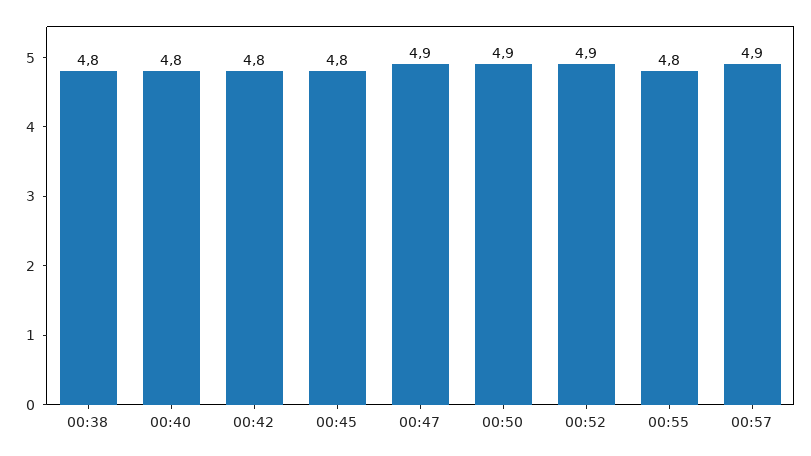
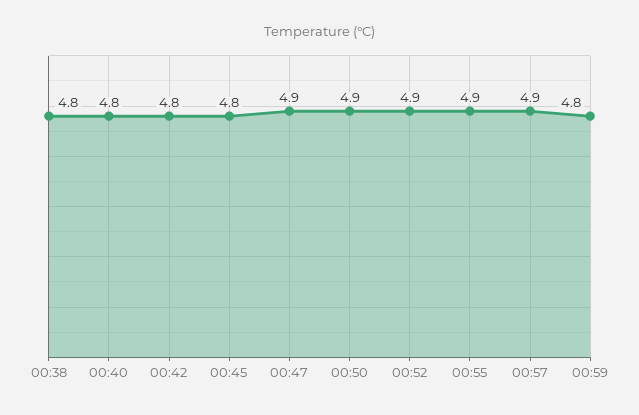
00:55: 4.8 -> 4.9
00:59: none -> 4.8

